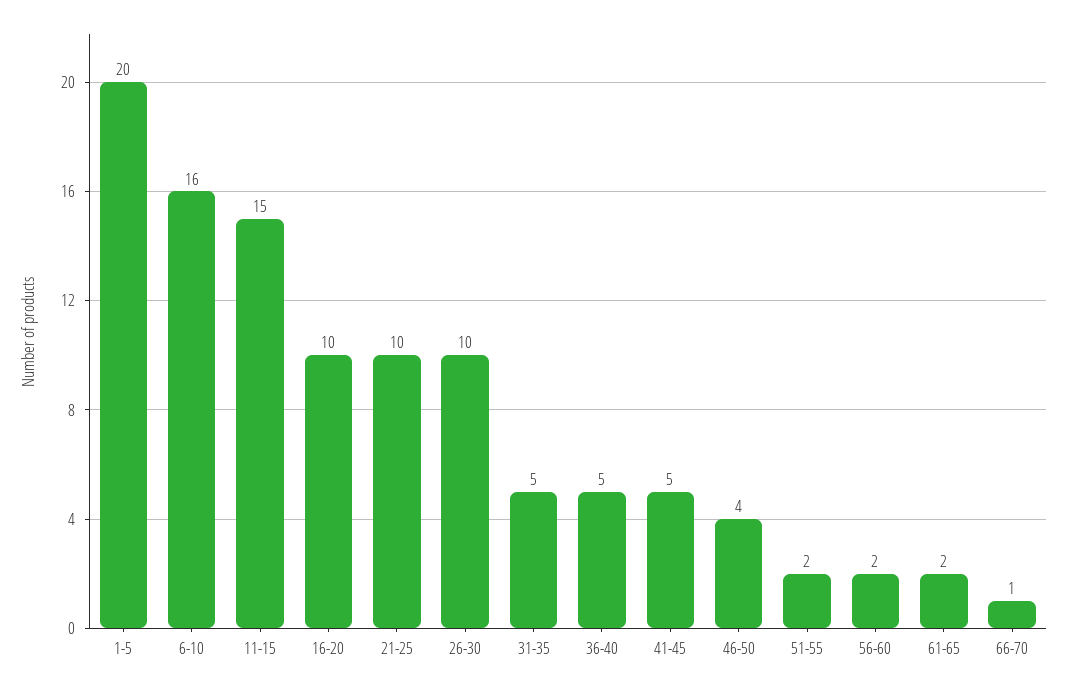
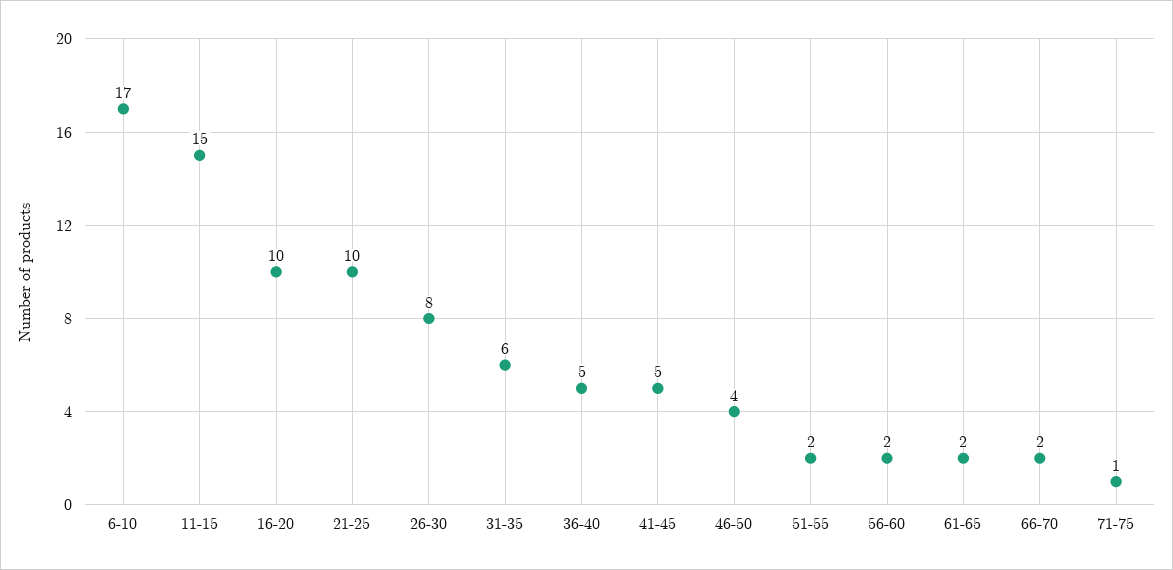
1-5: 20 -> none
6-10: 16 -> 17
26-30: 10 -> 8
31-35: 5 -> 6
66-70: 1 -> 2
71-75: none -> 1

